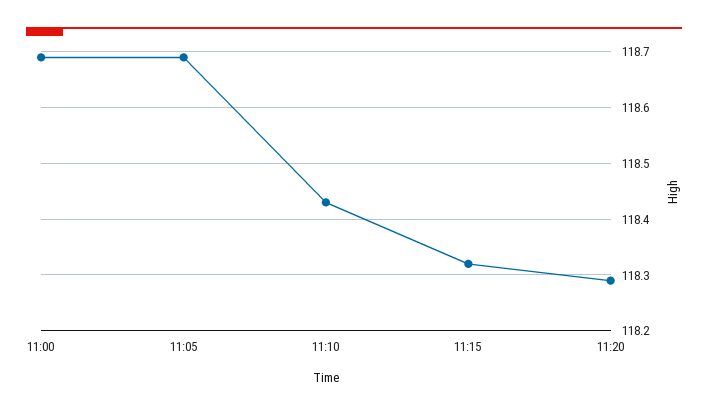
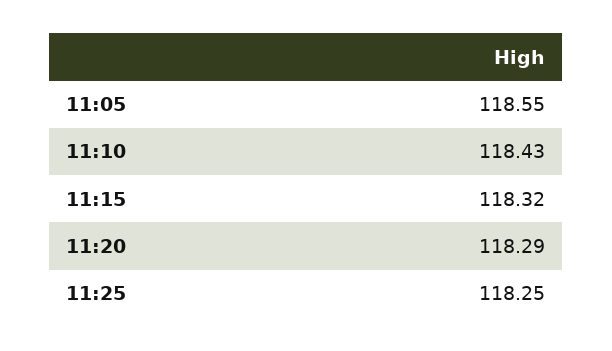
11:00: 118.7 -> none
11:05: 118.7 -> 118.55
11:25: none -> 118.25

